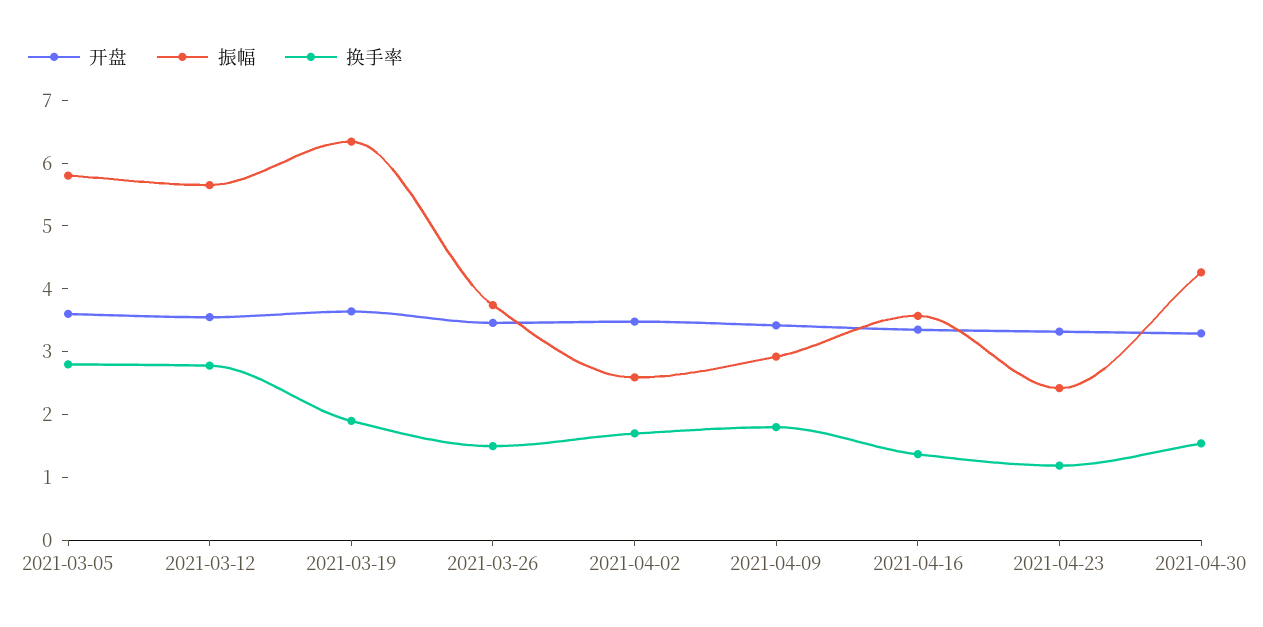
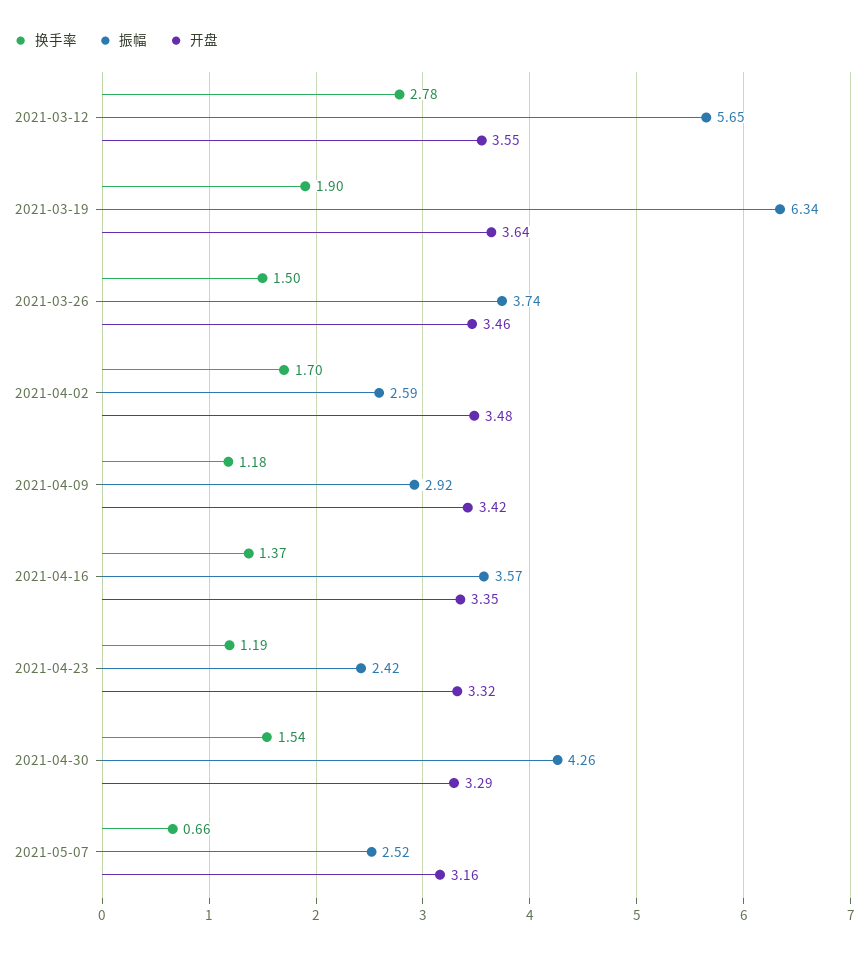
开盘, 2021-03-05: 3.6 -> none
振幅, 2021-03-05: 5.8 -> none
换手率, 2021-03-05: 2.8 -> none
换手率, 2021-04-09: 1.8 -> 1.18
换手率, 2021-05-07: none -> 0.66
振幅, 2021-05-07: none -> 2.52
开盘, 2021-05-07: none -> 3.16

